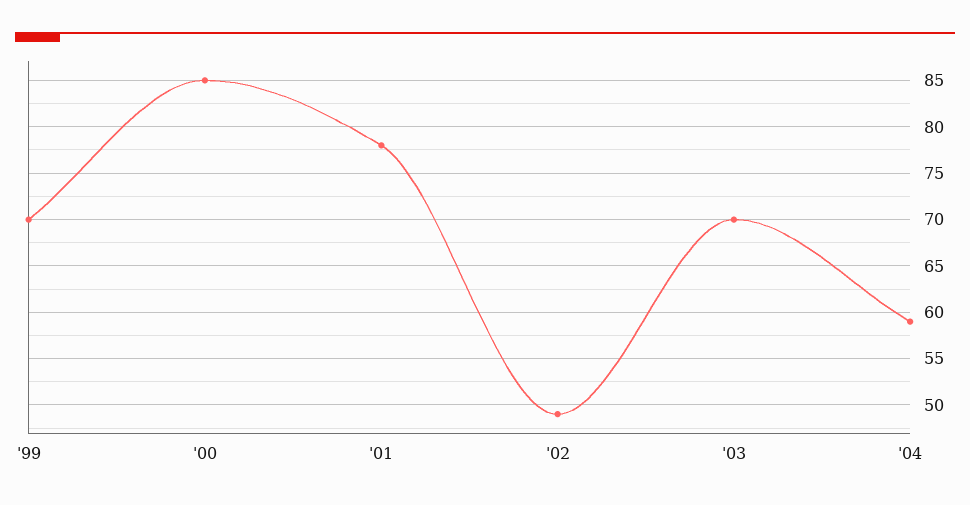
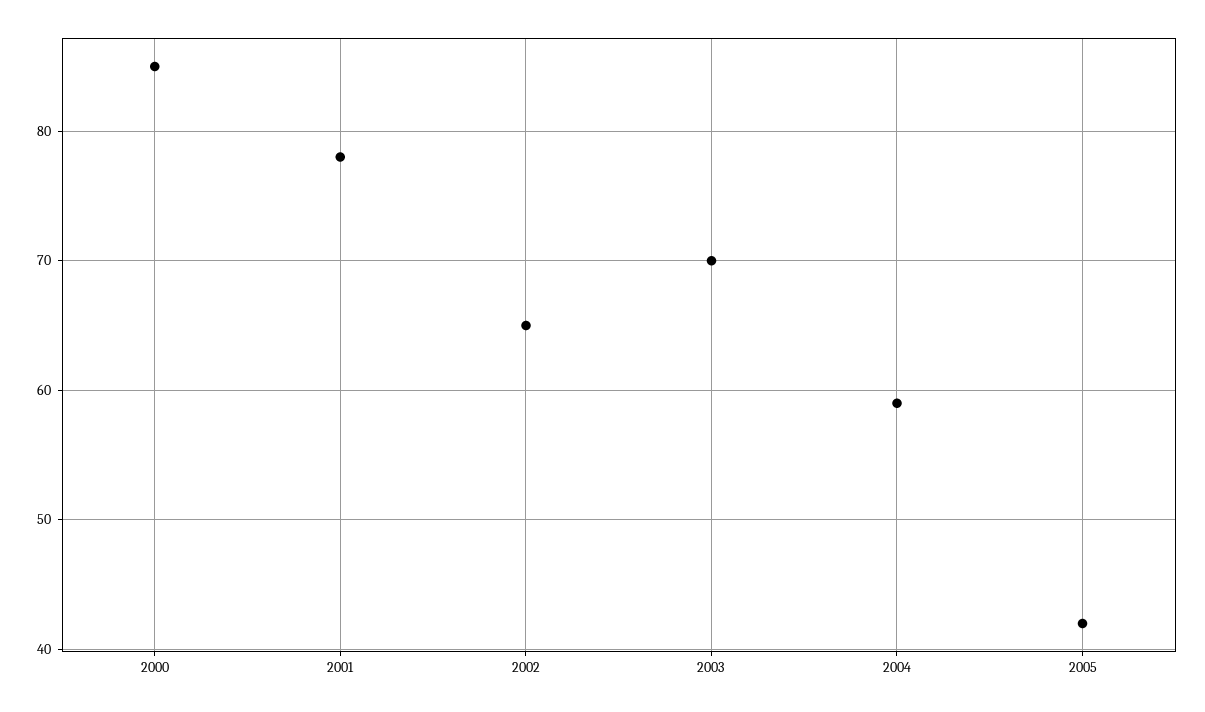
'99: 70 -> none
'02: 49 -> 65
2005: none -> 42

